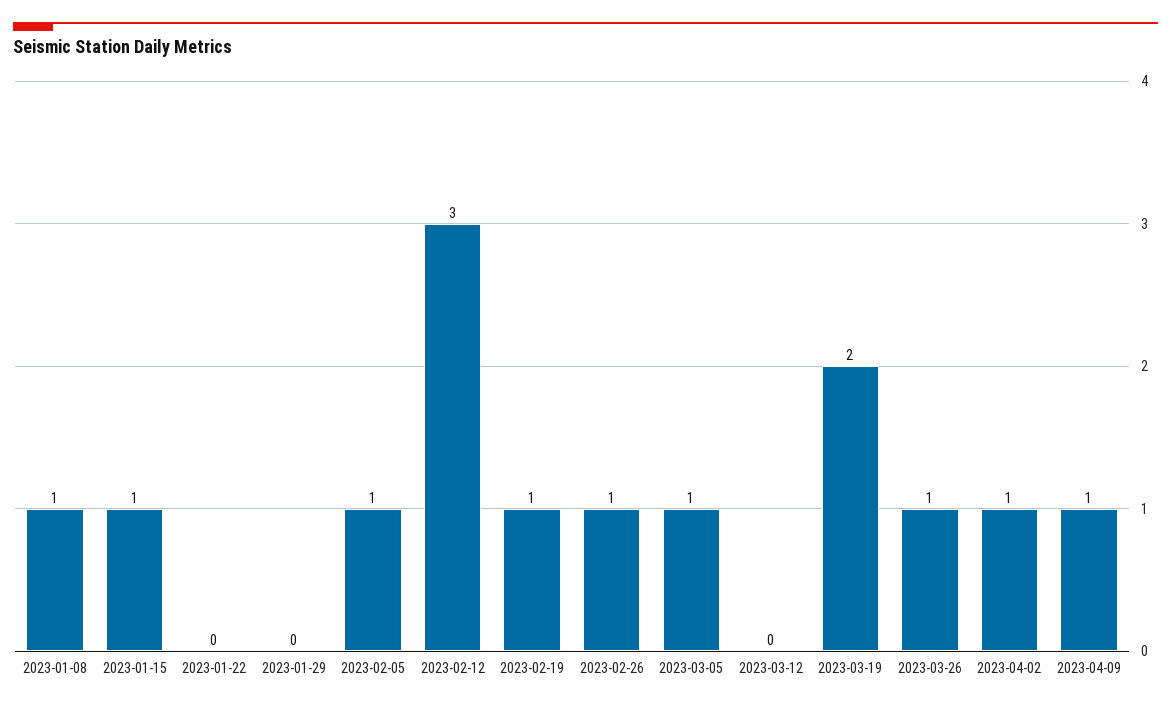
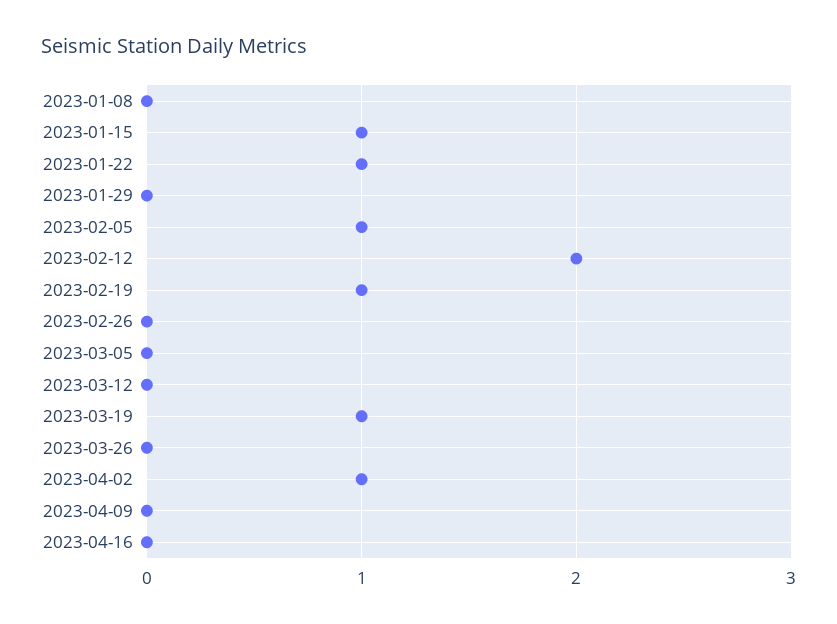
2023-01-08: 1 -> 0
2023-01-22: 0 -> 1
2023-02-12: 3 -> 2
2023-02-26: 1 -> 0
2023-03-05: 1 -> 0
2023-03-19: 2 -> 1
2023-03-26: 1 -> 0
2023-04-09: 1 -> 0
2023-04-16: none -> 0

